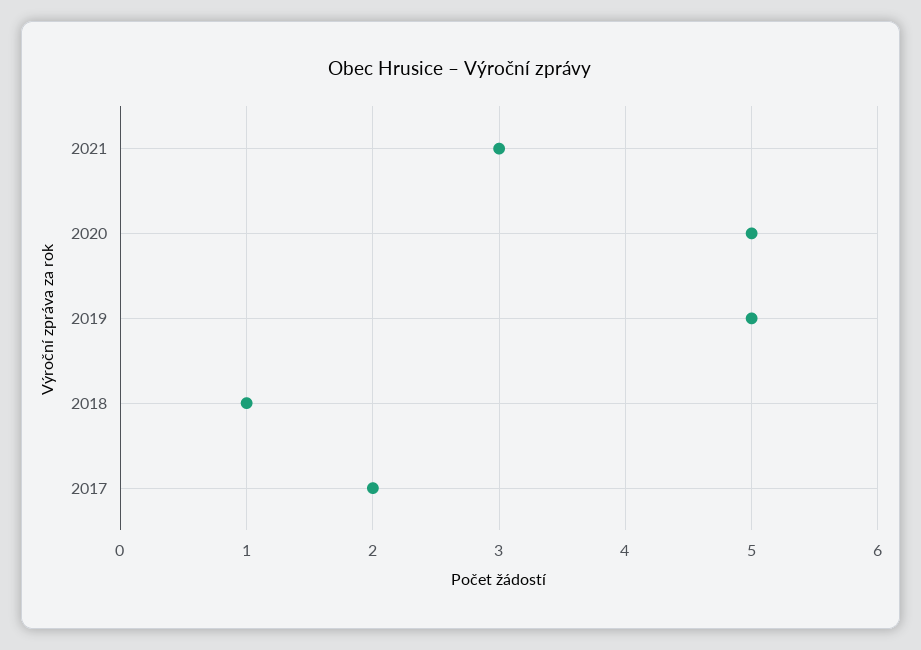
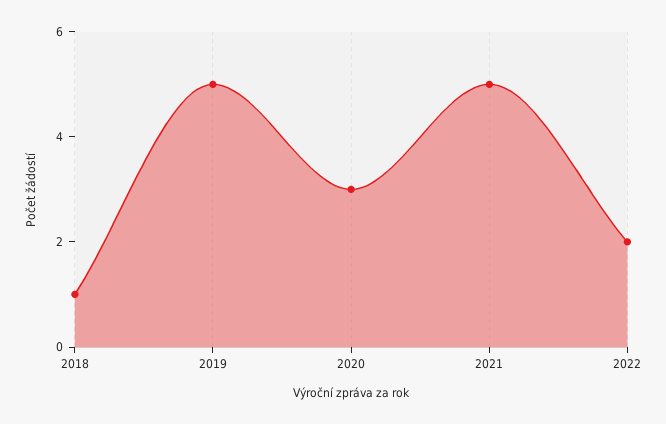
2021: 3 -> 5
2020: 5 -> 3
2017: 2 -> none
2022: none -> 2

